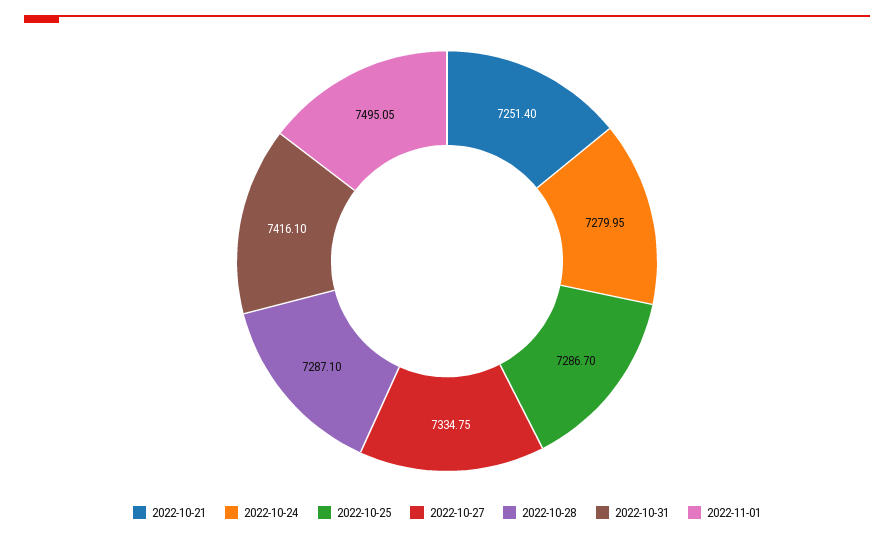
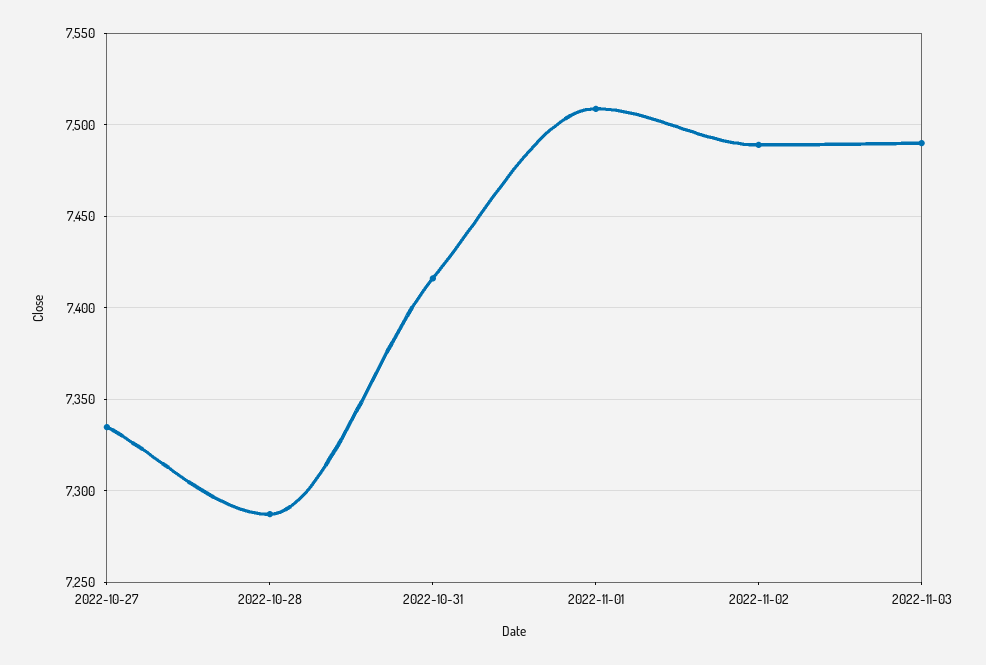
2022-10-21: 7251.4 -> none
2022-10-24: 7279.95 -> none
2022-10-25: 7286.7 -> none
2022-11-01: 7495.05 -> 7510
2022-11-02: none -> 7490
2022-11-03: none -> 7490

